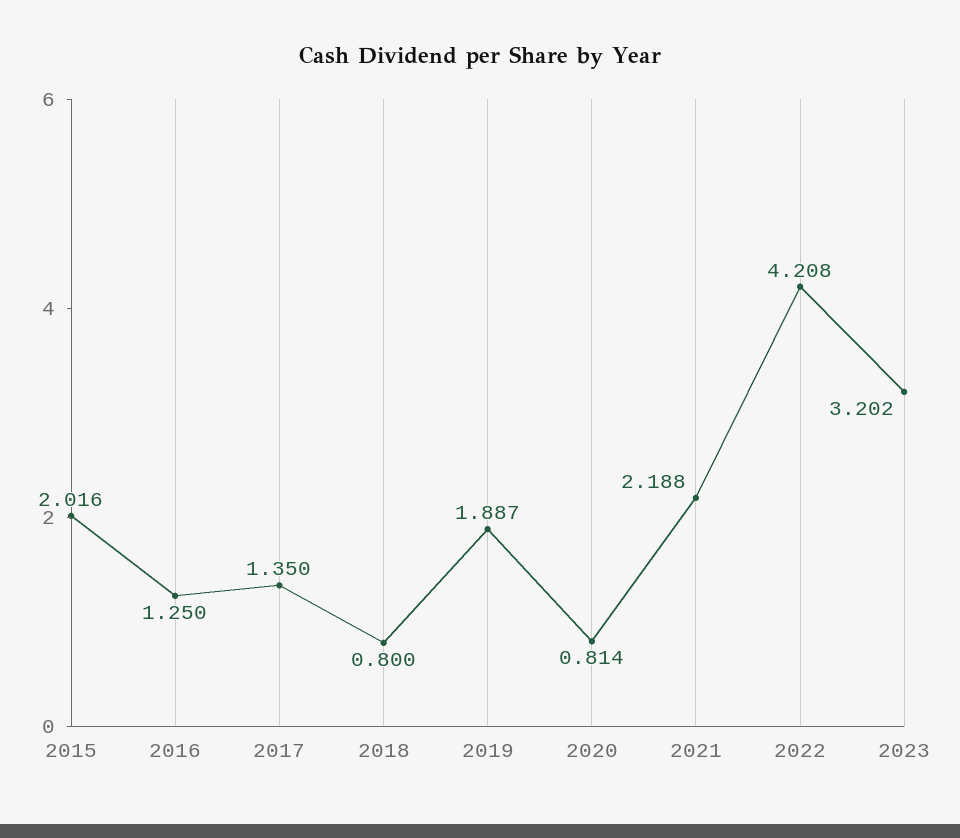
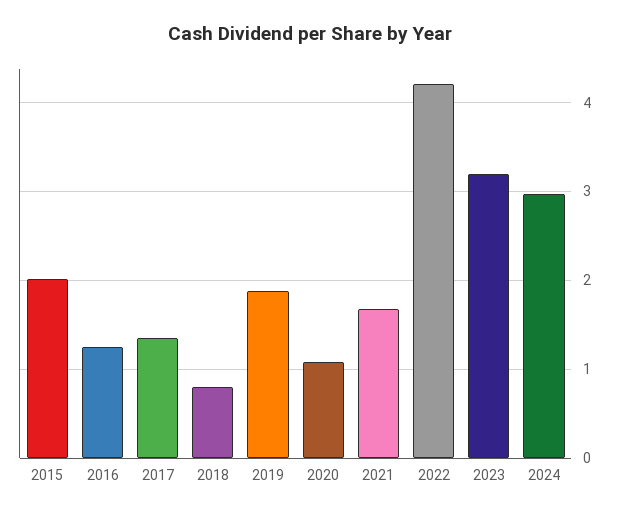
2020: 0.814 -> 1.1
2021: 2.188 -> 1.7
2024: none -> 3

